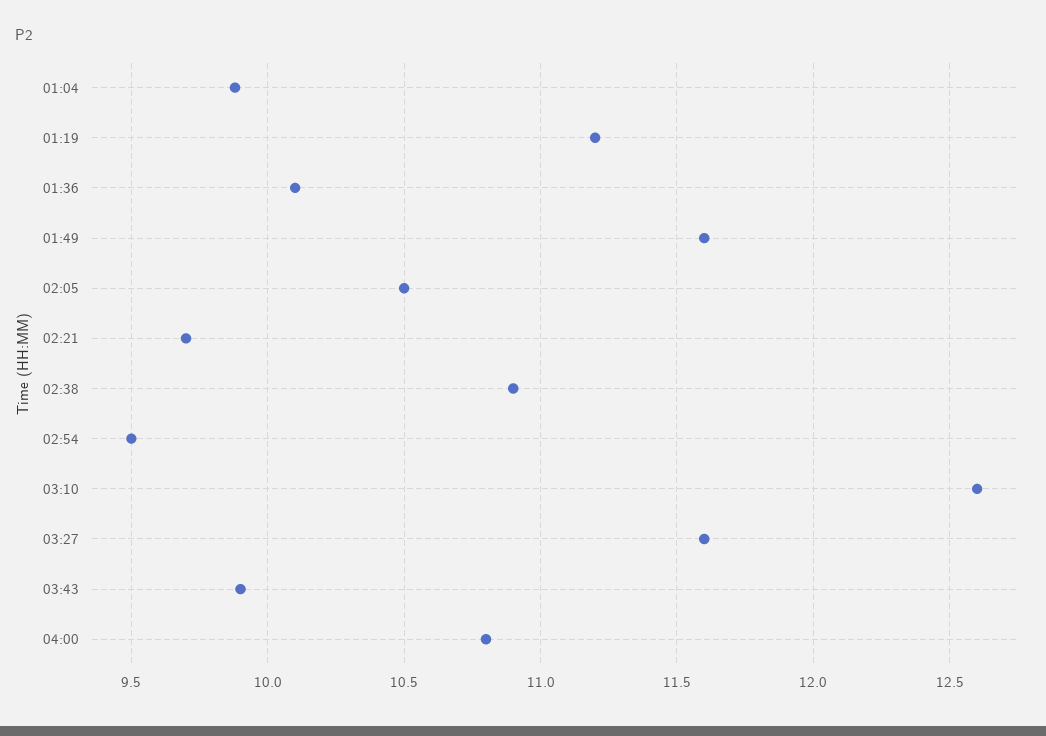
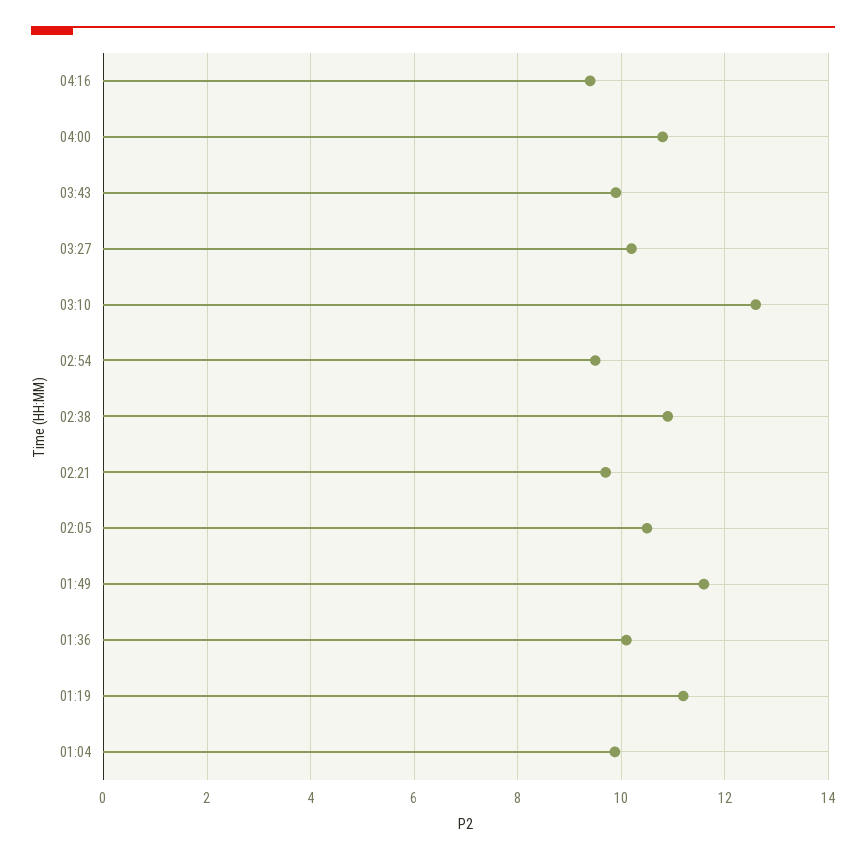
03:27: 11.6 -> 10.2
04:16: none -> 9.4

